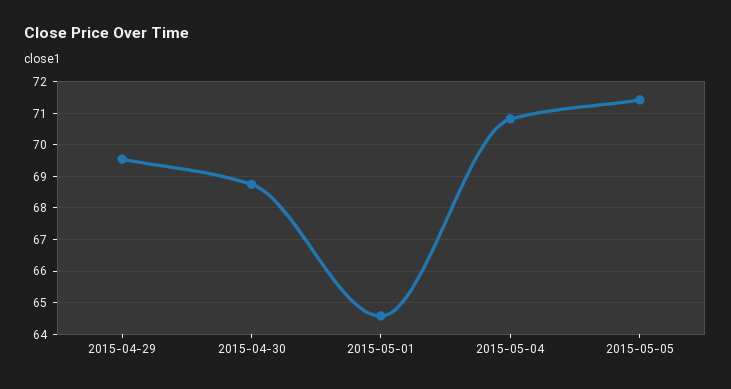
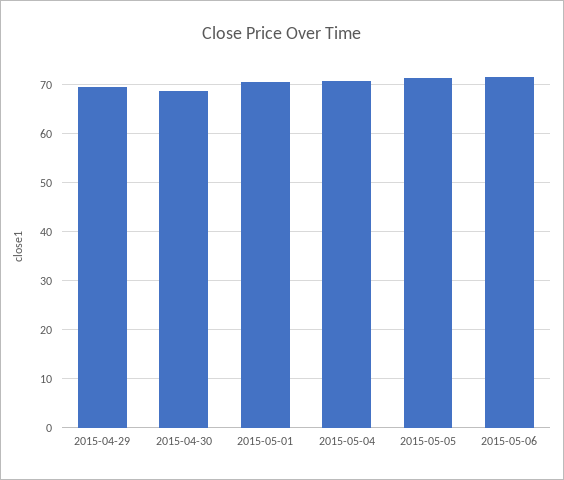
2015-05-01: 64.6 -> 70
2015-05-06: none -> 72

